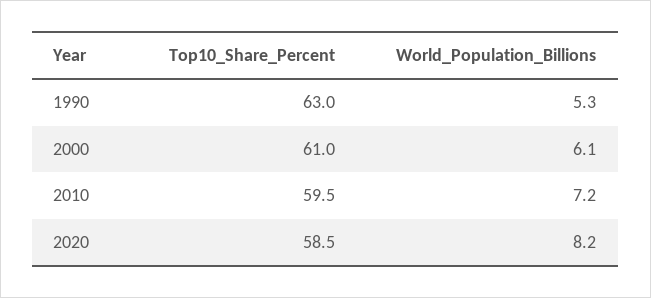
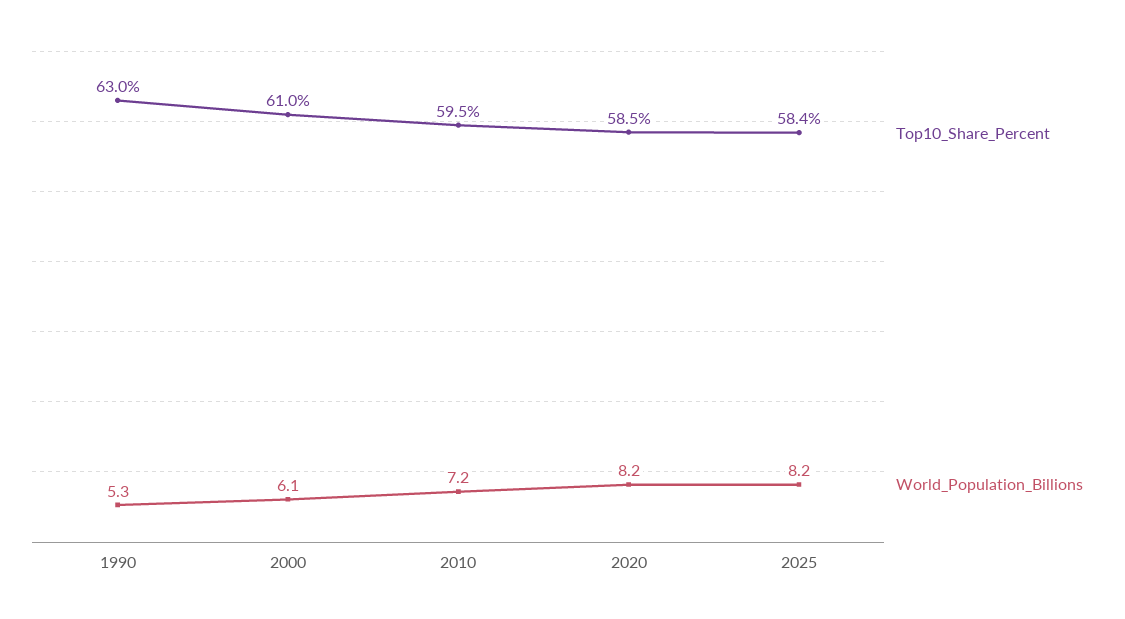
Top10_Share_Percent, 2025: none -> 58.4
World_Population_Billions, 2025: none -> 8.2

